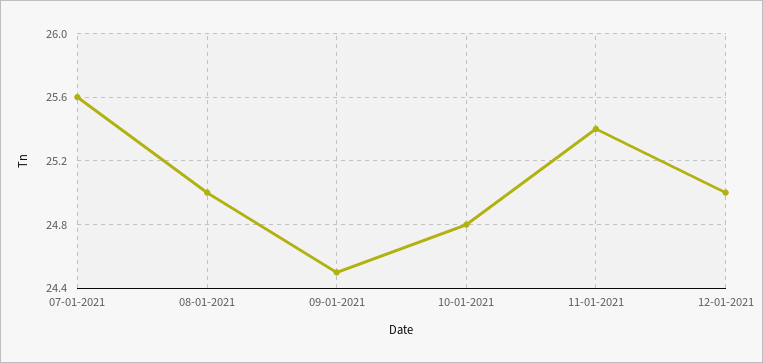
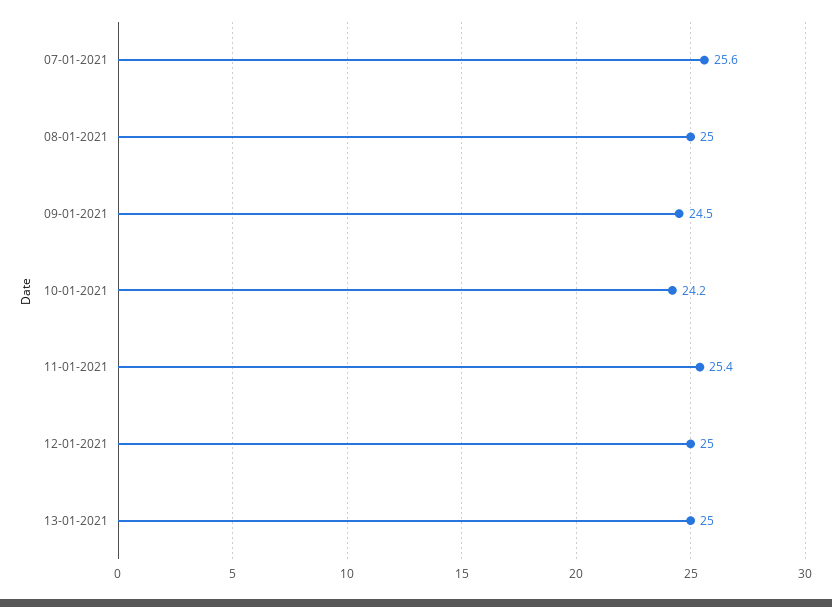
10-01-2021: 24.8 -> 24.2
13-01-2021: none -> 25

